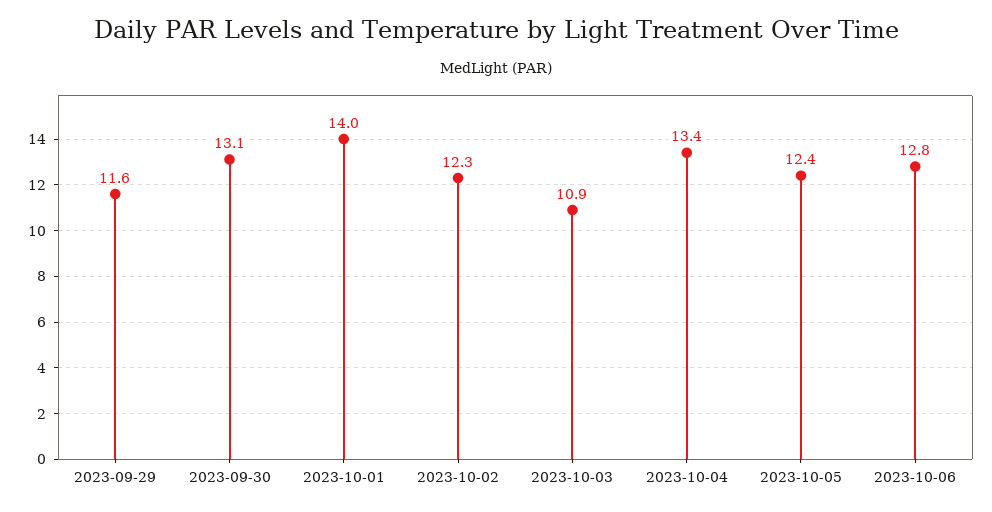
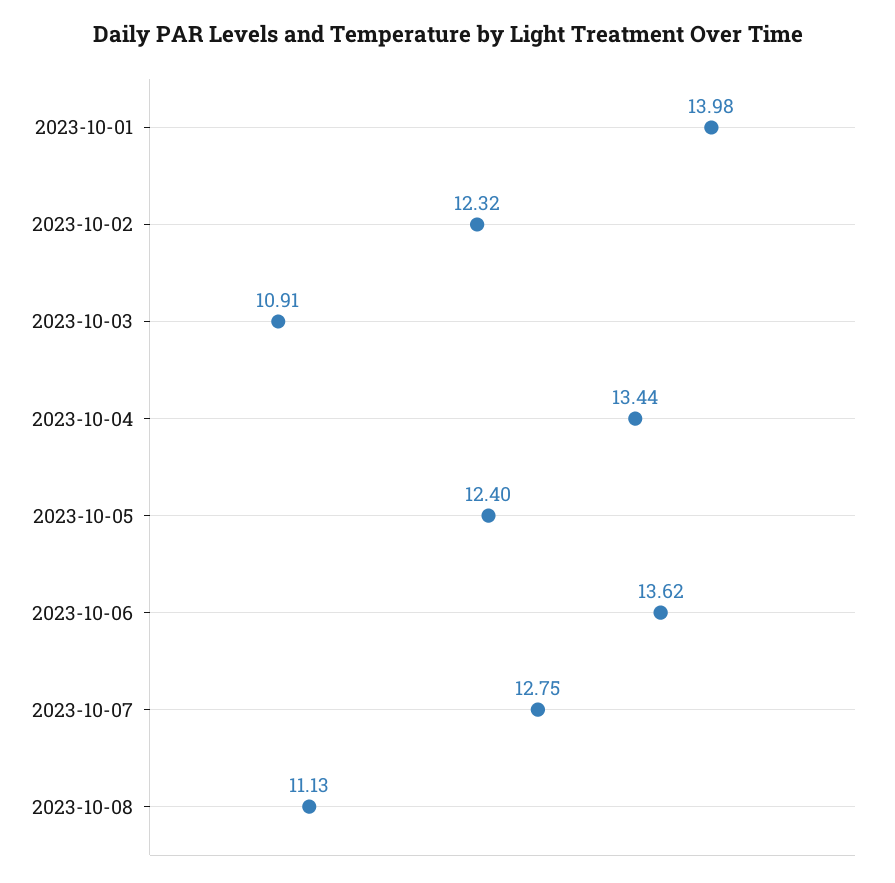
2023-09-29: 11.6 -> none
2023-09-30: 13.1 -> none
2023-10-06: 12.8 -> 13.62
2023-10-07: none -> 12.75
2023-10-08: none -> 11.13

